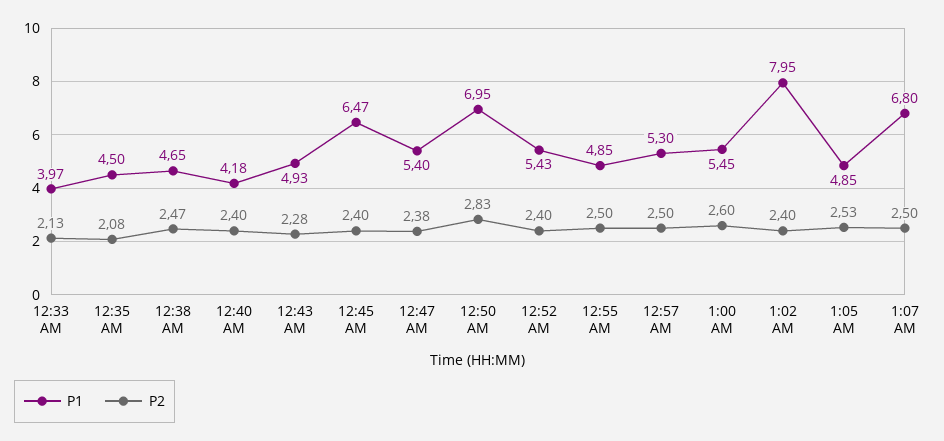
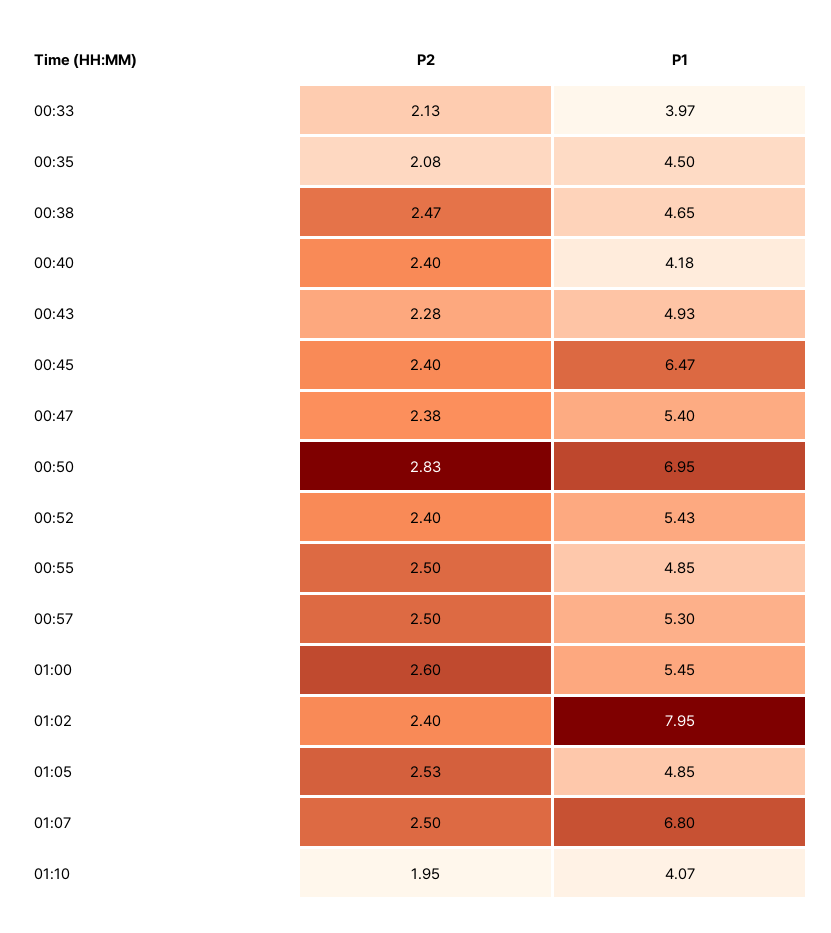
P2, 01:10: none -> 1.95
P1, 01:10: none -> 4.07

